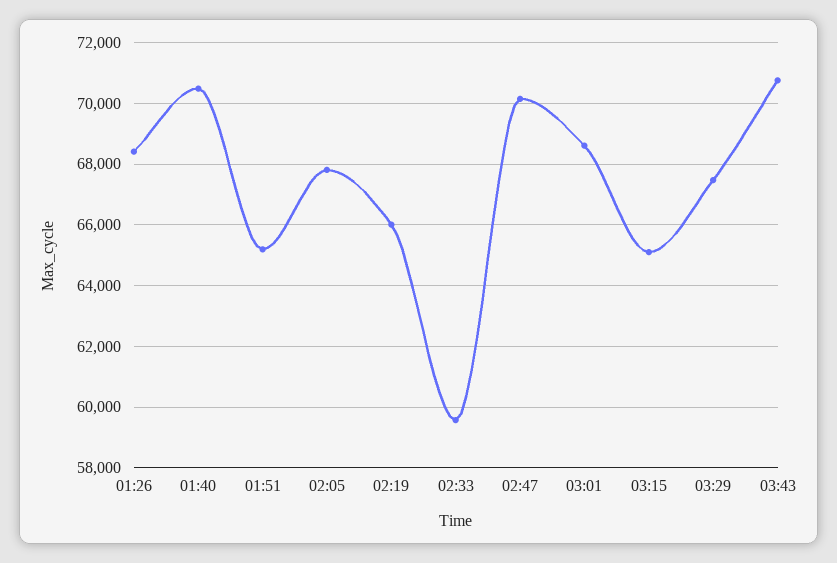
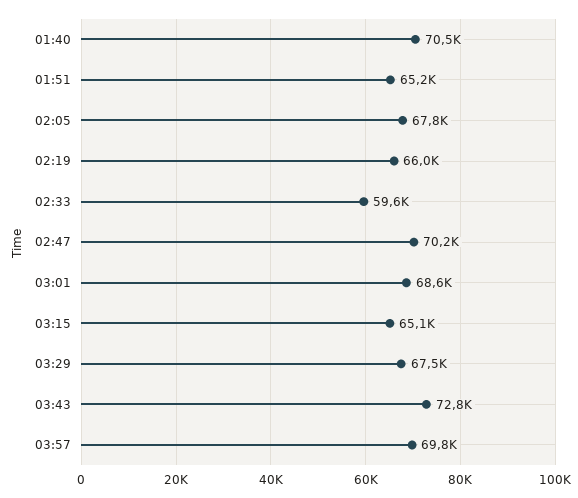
01:26: 68400 -> none
03:43: 70800 -> 72800
03:57: none -> 69800

